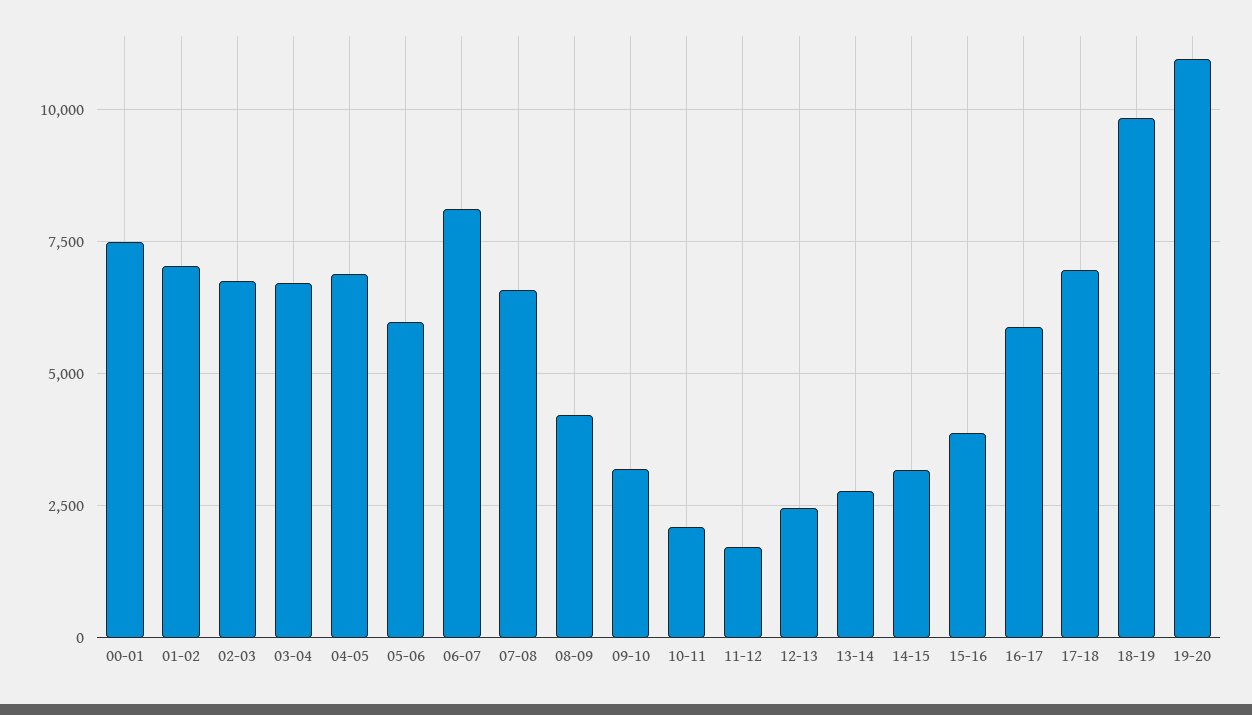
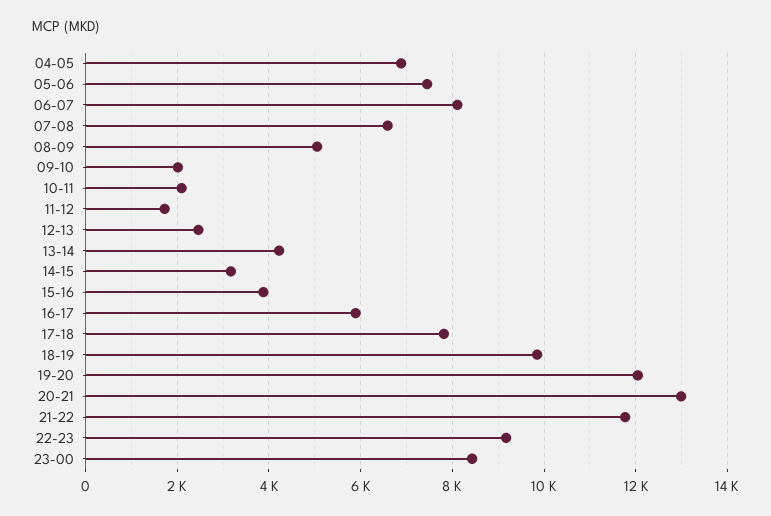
00-01: 7500 -> none
01-02: 7000 -> none
02-03: 6750 -> none
03-04: 6750 -> none
05-06: 6000 -> 7400
08-09: 4250 -> 5000
09-10: 3250 -> 2000
13-14: 2750 -> 4200
17-18: 7000 -> 7800
19-20: 11000 -> 12000
20-21: none -> 13000
21-22: none -> 11800
22-23: none -> 9200
23-00: none -> 8400

